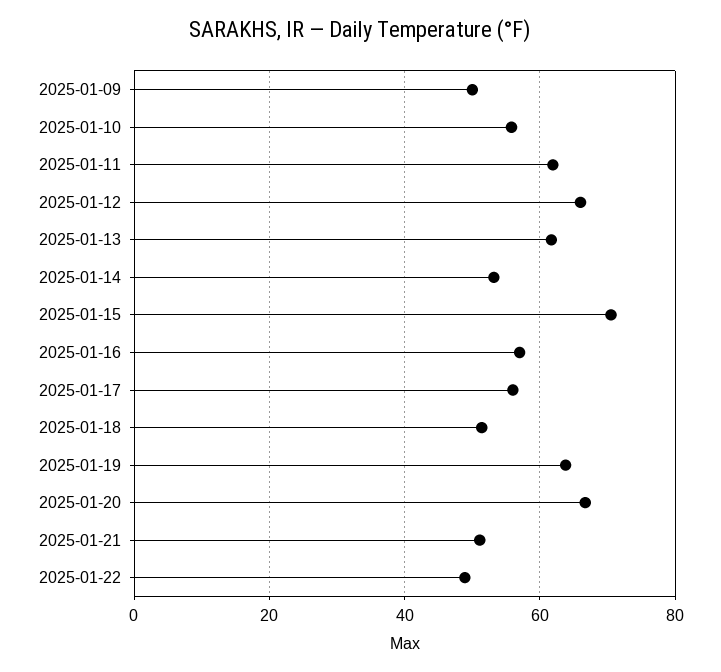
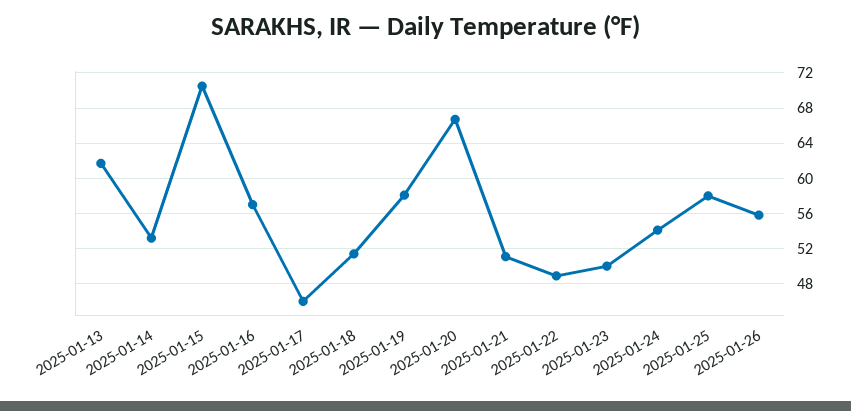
2025-01-09: 50 -> none
2025-01-10: 56 -> none
2025-01-11: 62 -> none
2025-01-12: 66 -> none
2025-01-17: 56 -> 46
2025-01-19: 64 -> 58
2025-01-23: none -> 50
2025-01-24: none -> 54
2025-01-25: none -> 58
2025-01-26: none -> 56

